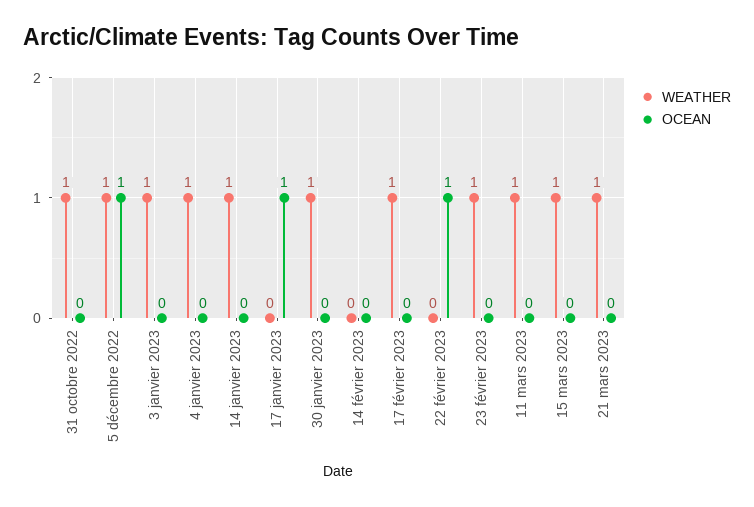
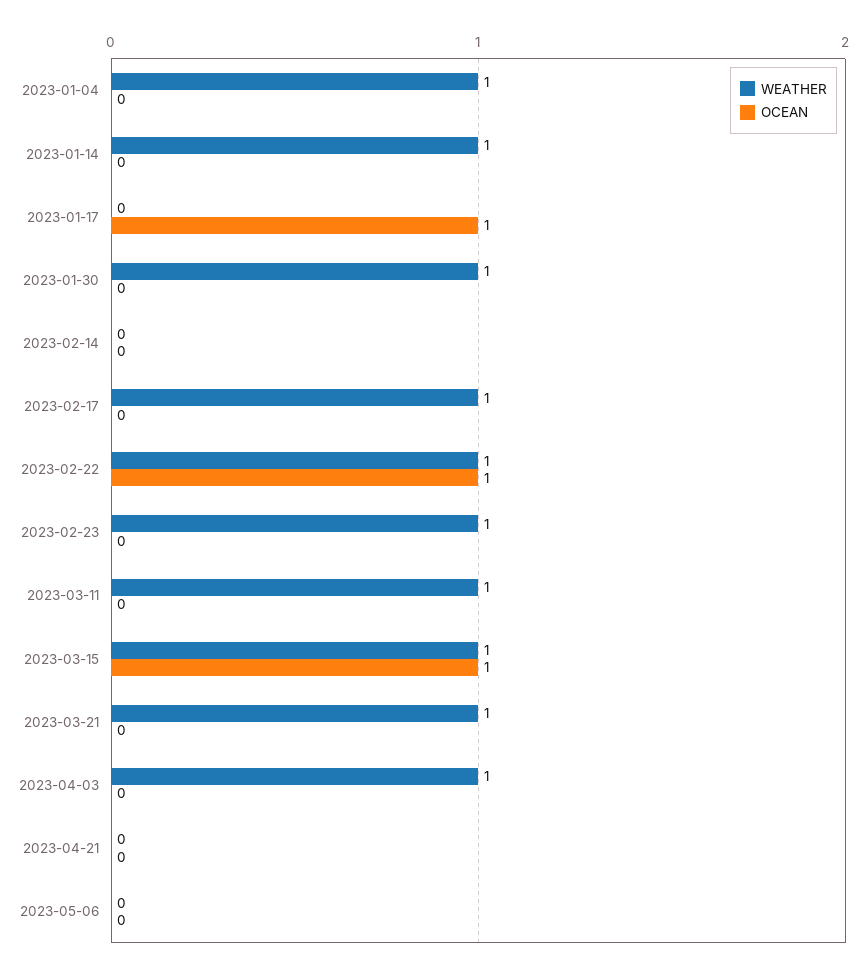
WEATHER, 31 octobre 2022: 1 -> none
OCEAN, 31 octobre 2022: 0 -> none
WEATHER, 5 décembre 2022: 1 -> none
OCEAN, 5 décembre 2022: 1 -> none
WEATHER, 3 janvier 2023: 1 -> none
OCEAN, 3 janvier 2023: 0 -> none
WEATHER, 22 février 2023: 0 -> 1
OCEAN, 15 mars 2023: 0 -> 1
WEATHER, 2023-04-03: none -> 1
OCEAN, 2023-04-03: none -> 0
WEATHER, 2023-04-21: none -> 0
OCEAN, 2023-04-21: none -> 0
WEATHER, 2023-05-06: none -> 0
OCEAN, 2023-05-06: none -> 0

